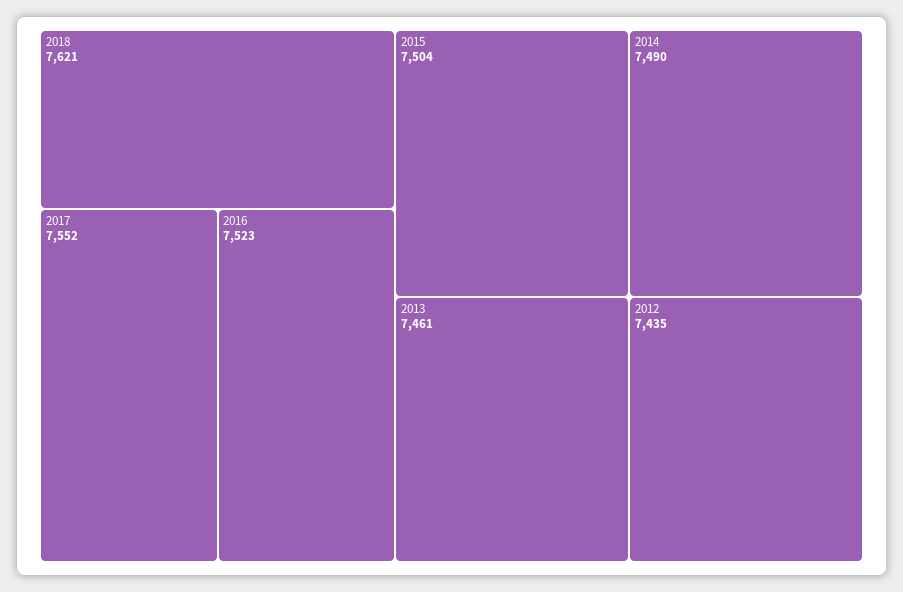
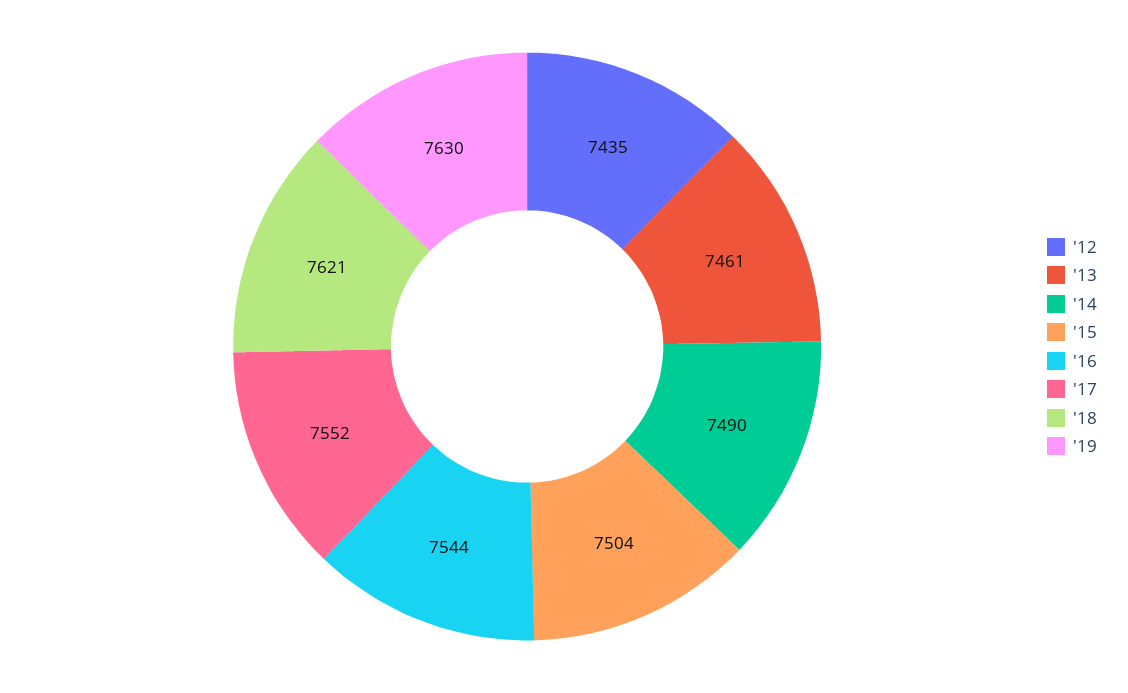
2016: 7523 -> 7544
'19: none -> 7630

